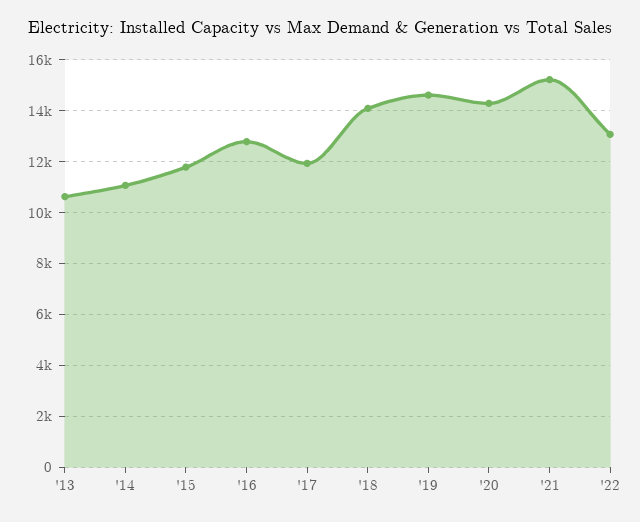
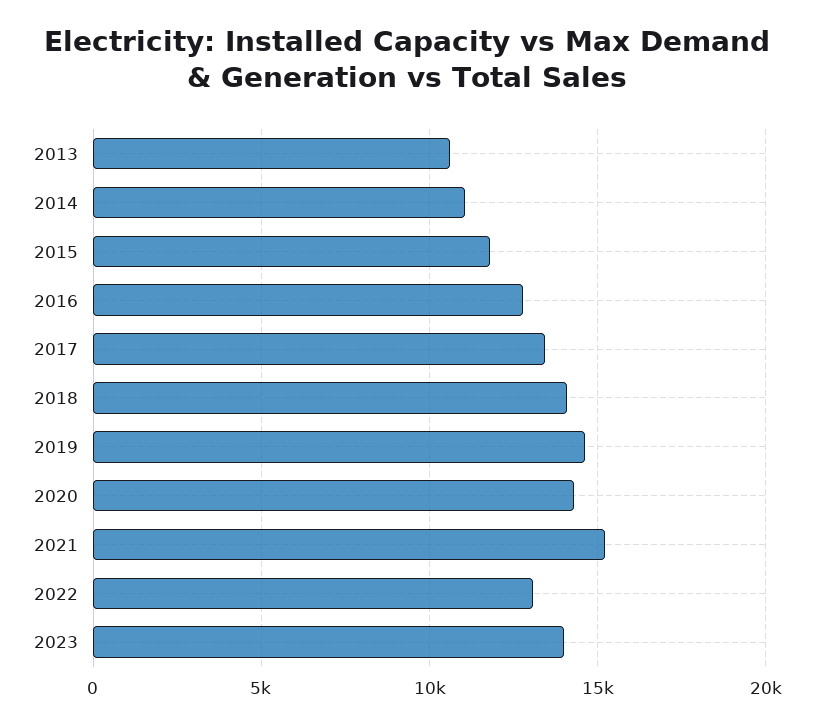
'17: 12000 -> 13500
2023: none -> 14000

